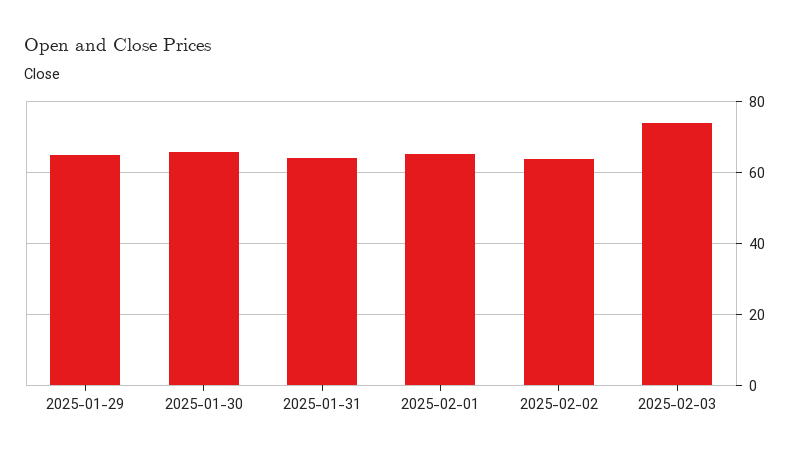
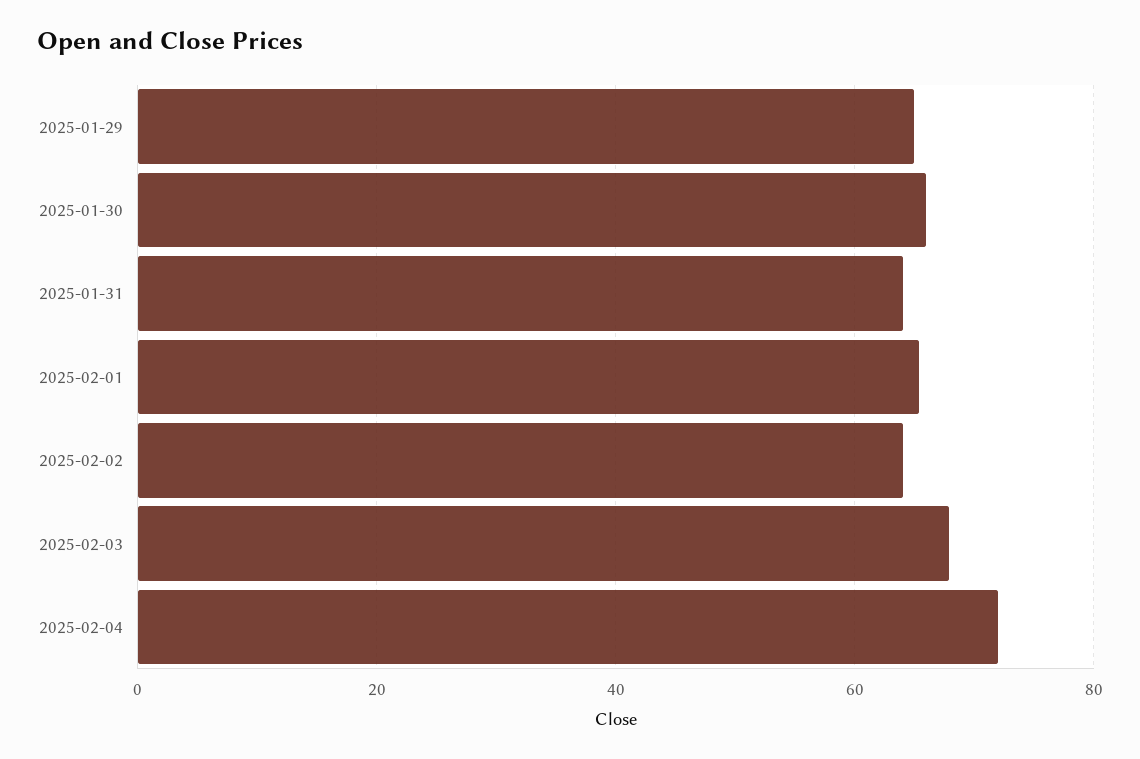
2025-02-03: 74 -> 68
2025-02-04: none -> 72

